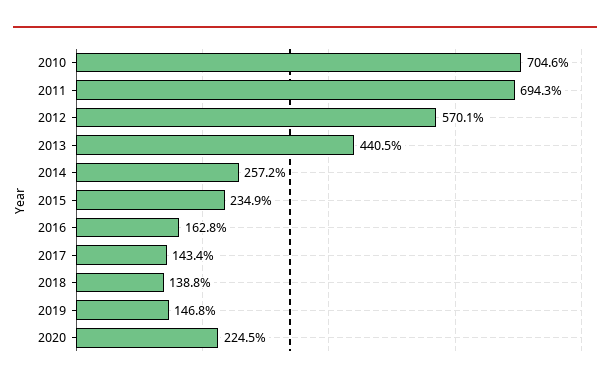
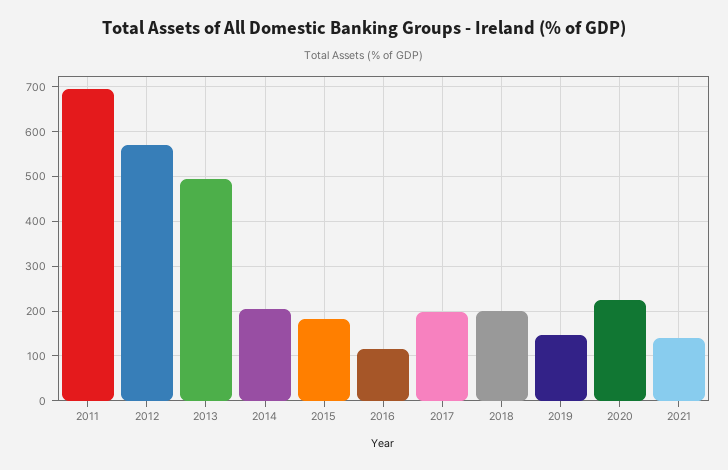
2010: 704.6 -> none
2013: 440.5 -> 500
2014: 257.2 -> 200
2015: 234.9 -> 180
2016: 162.8 -> 120
2017: 143.4 -> 200
2018: 138.8 -> 200
2021: none -> 140

